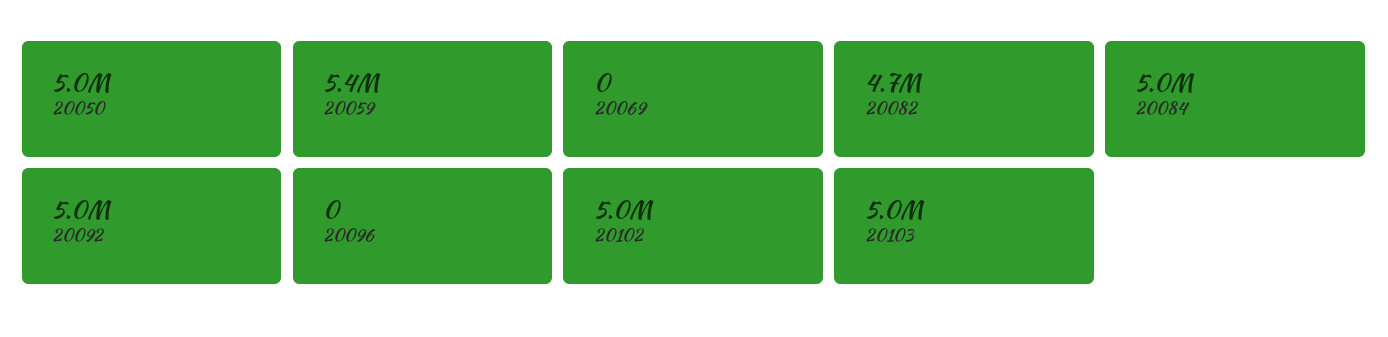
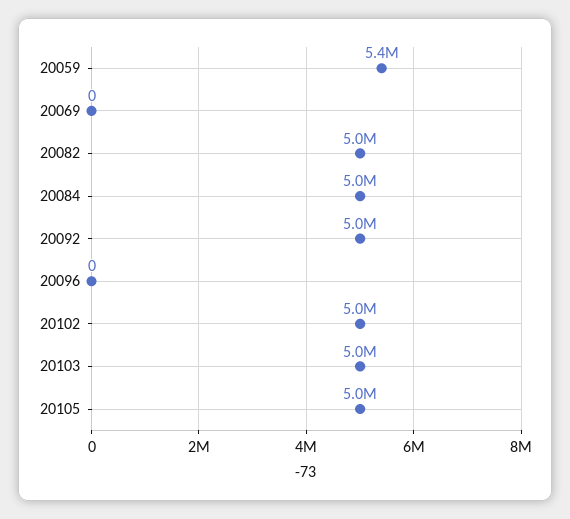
20050: 5000000 -> none
20082: 4700000 -> 5000000
20105: none -> 5000000

